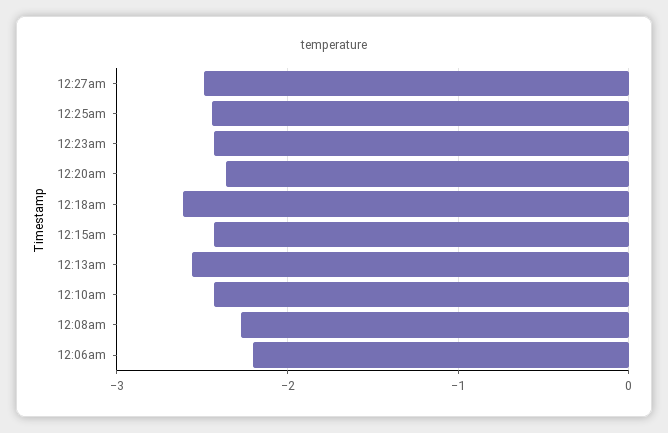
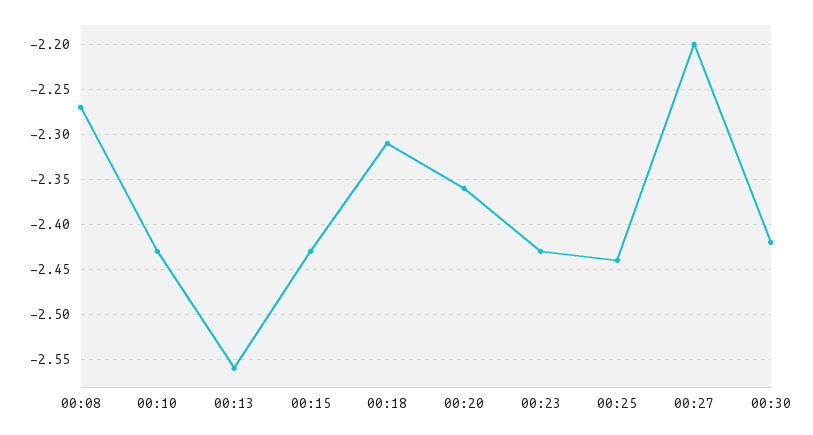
12:27am: -2.5 -> -2.2
12:18am: -2.6 -> -2.31
12:06am: -2.2 -> none
00:30: none -> -2.42

